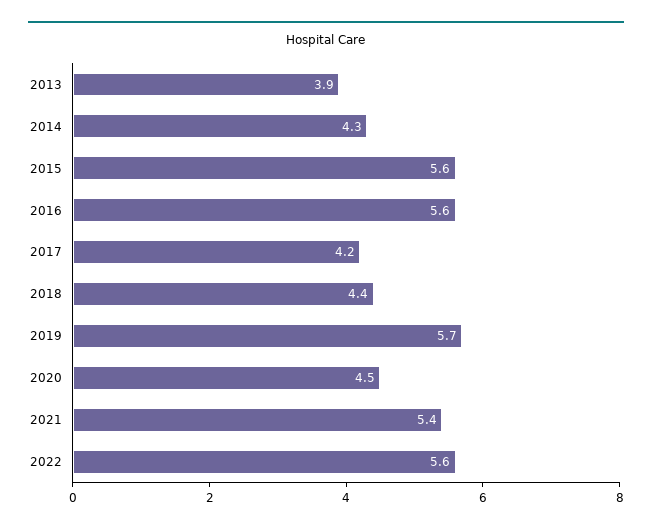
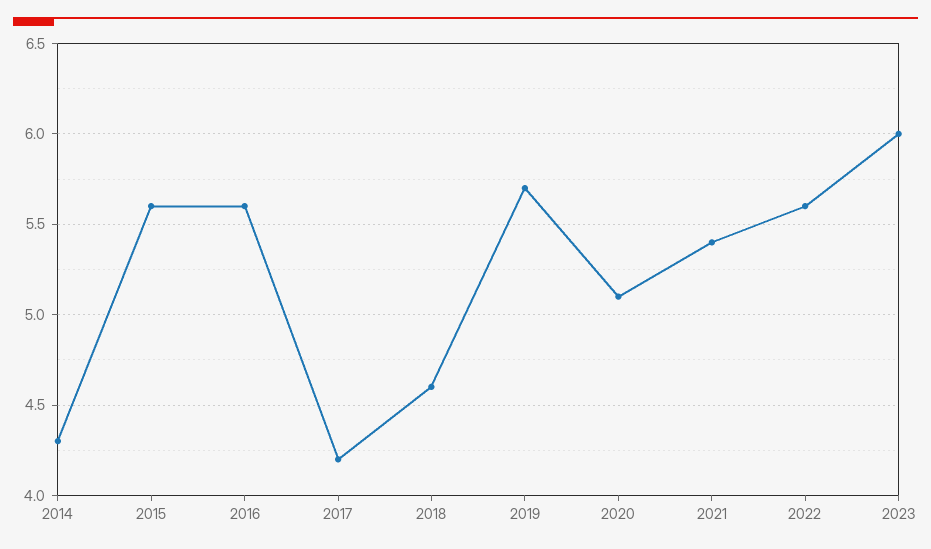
2013: 3.9 -> none
2018: 4.4 -> 4.6
2020: 4.5 -> 5.1
2023: none -> 6

